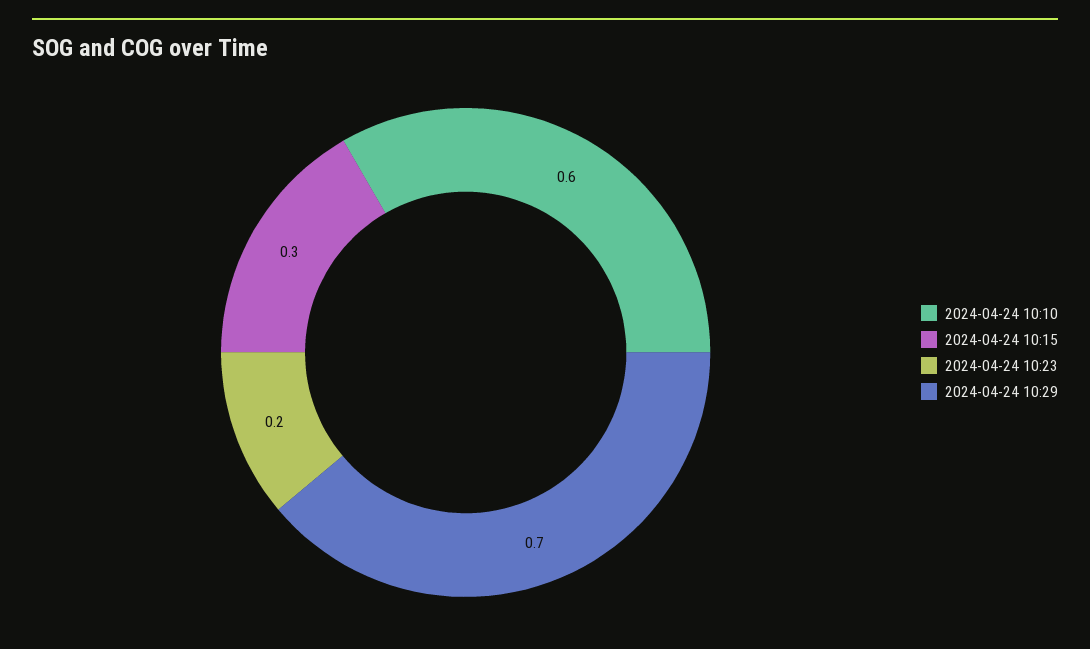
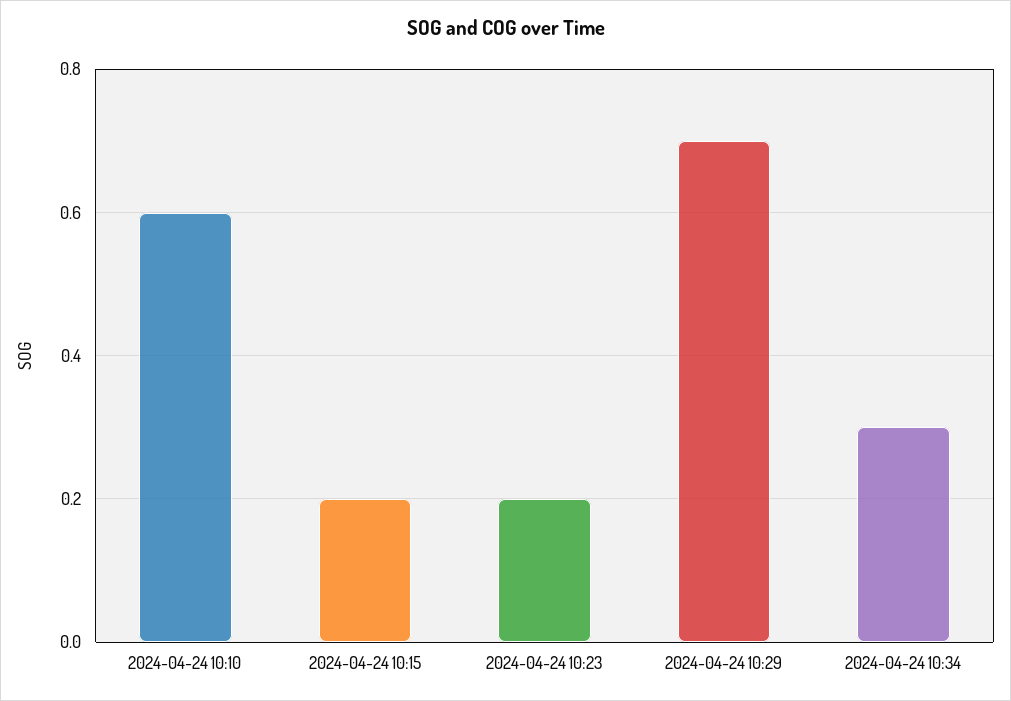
2024-04-24 10:15: 0.3 -> 0.2
2024-04-24 10:34: none -> 0.3

